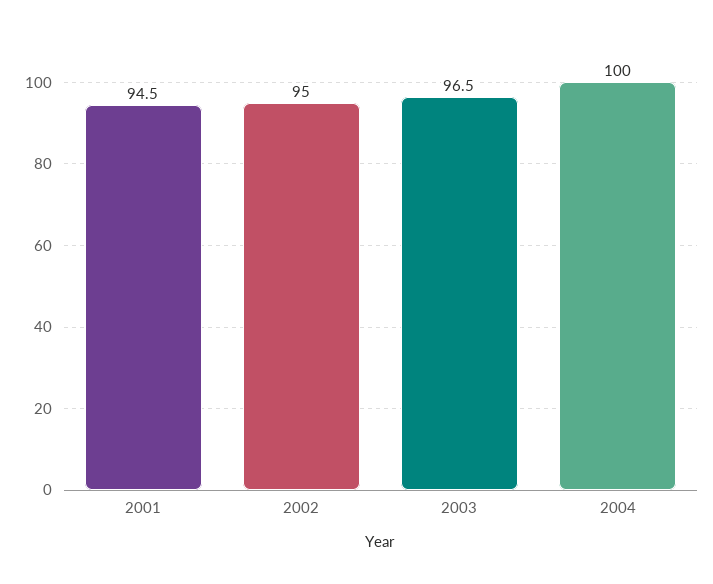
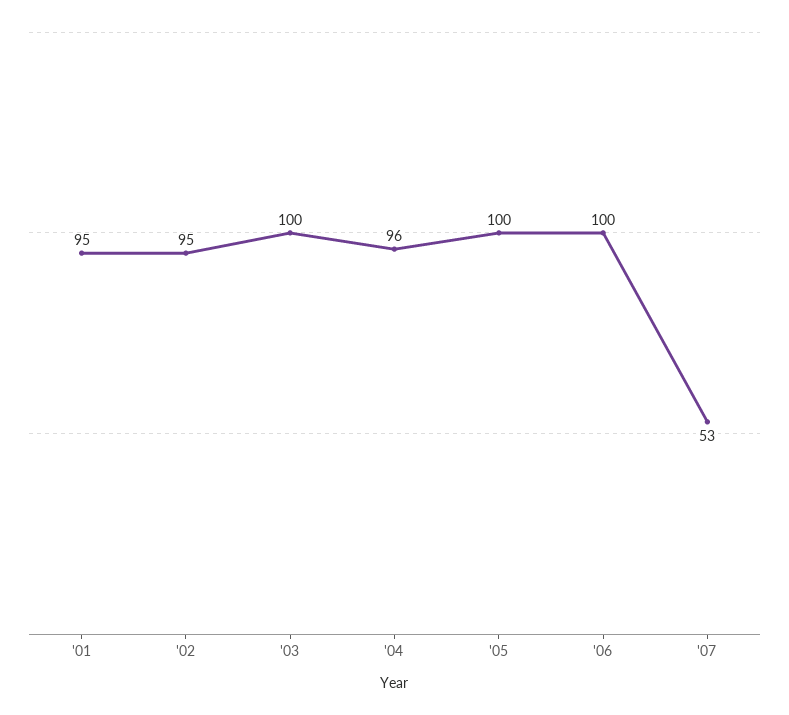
2003: 96.5 -> 100
2004: 100 -> 96
'05: none -> 100
'06: none -> 100
'07: none -> 53

